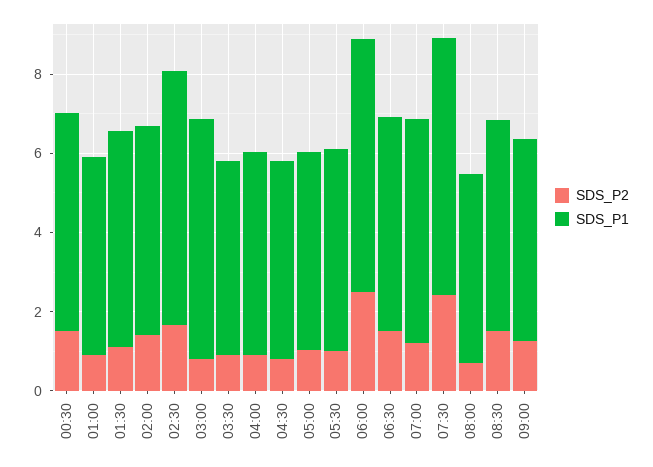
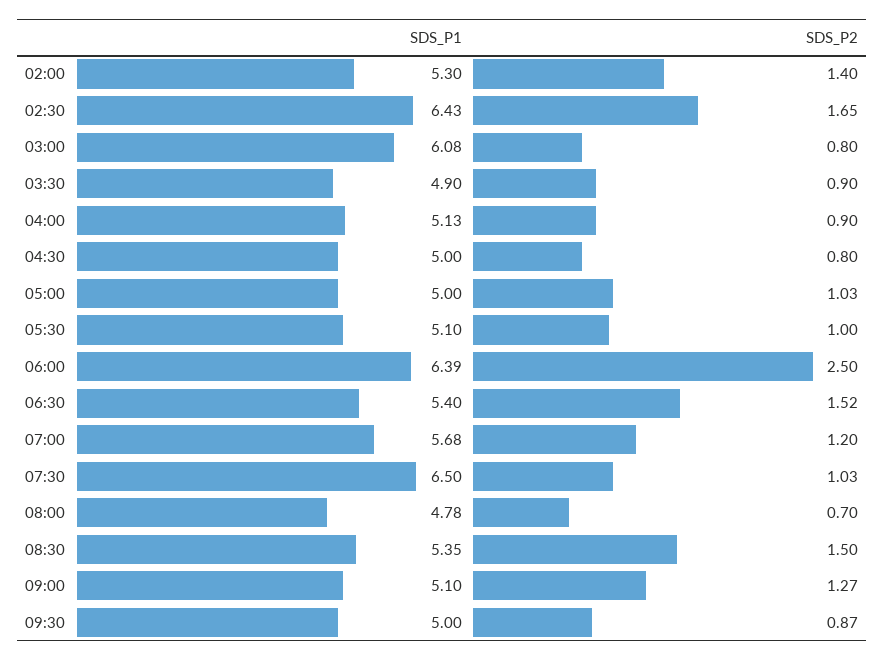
SDS_P2, 00:30: 1.5 -> none
SDS_P1, 00:30: 5.5 -> none
SDS_P2, 01:00: 1 -> none
SDS_P1, 01:00: 5 -> none
SDS_P2, 01:30: 1 -> none
SDS_P1, 01:30: 5.5 -> none
SDS_P2, 07:30: 2.5 -> 1.03
SDS_P1, 09:30: none -> 5
SDS_P2, 09:30: none -> 0.87

